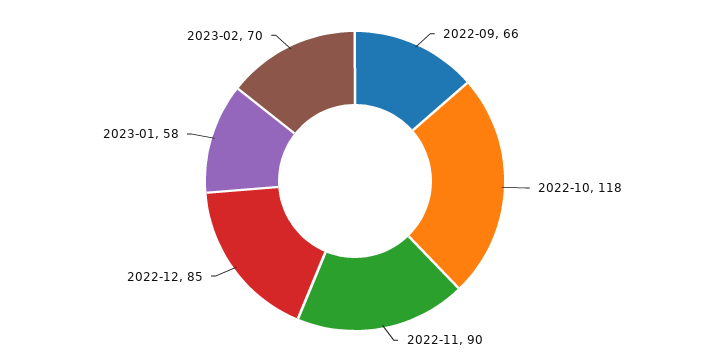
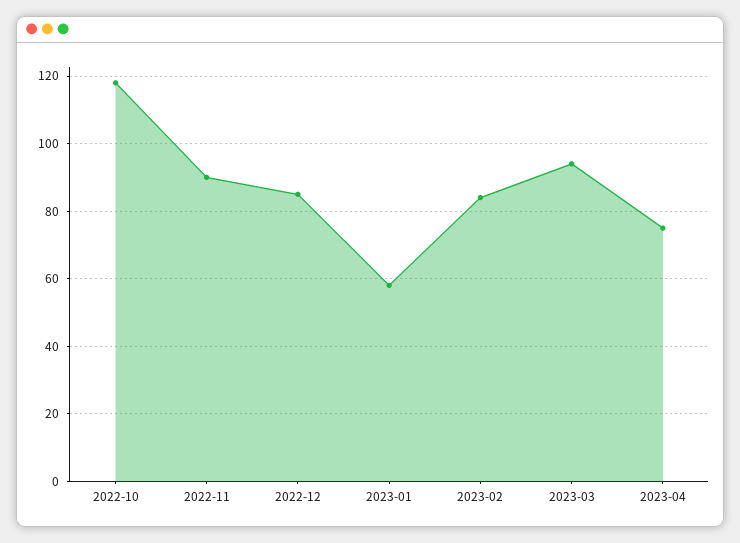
2022-09: 66 -> none
2023-02: 70 -> 85
2023-03: none -> 95
2023-04: none -> 75

